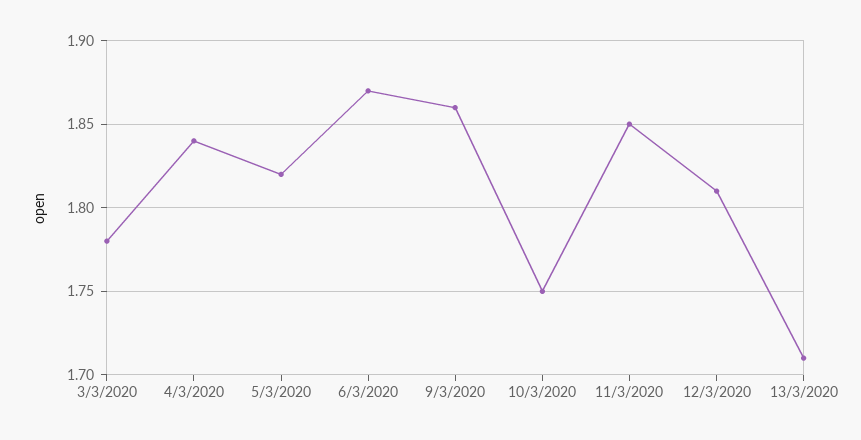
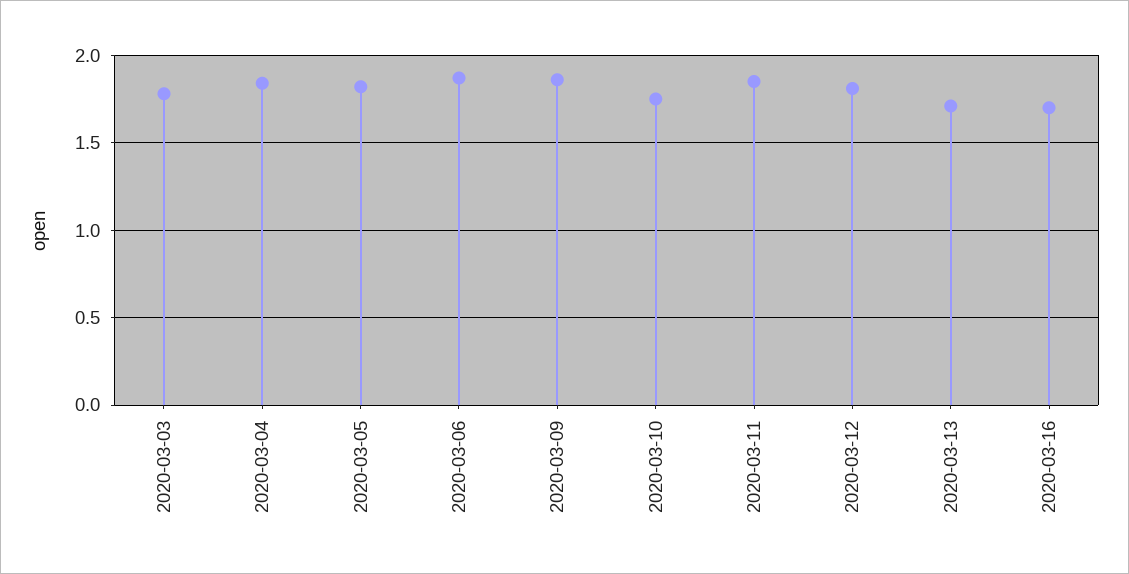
2020-03-16: none -> 1.7

